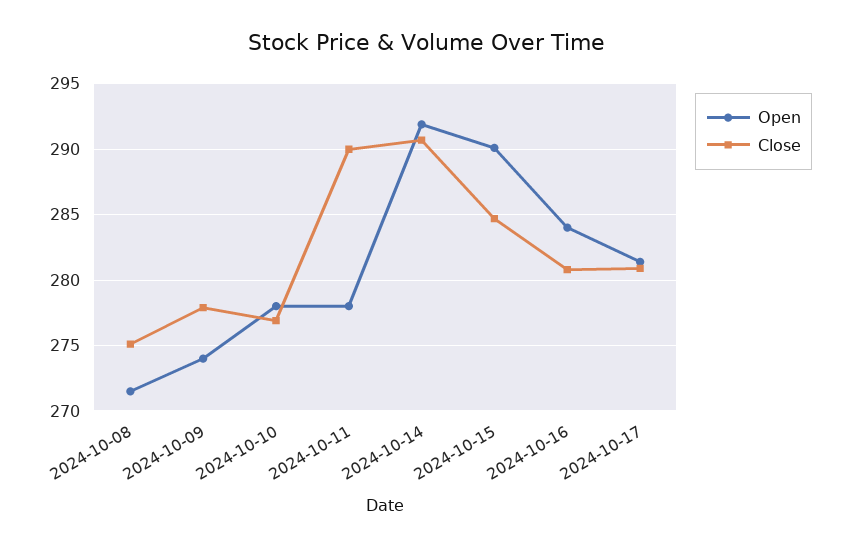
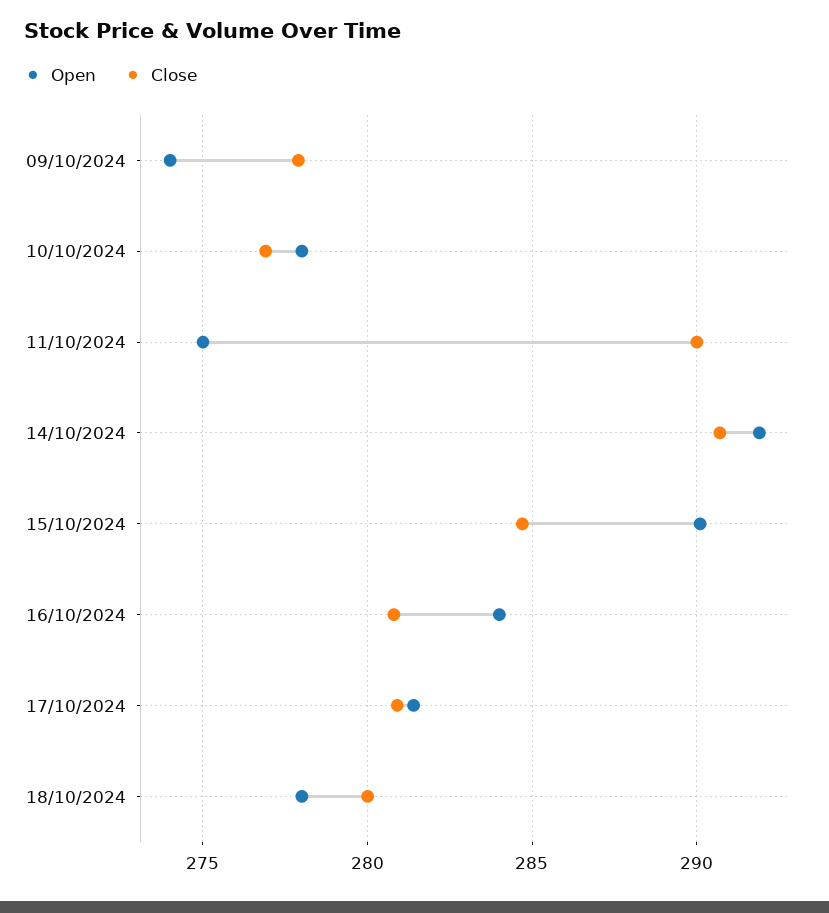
Open, 2024-10-08: 271.5 -> none
Close, 2024-10-08: 275 -> none
Open, 2024-10-11: 278 -> 275
Open, 18/10/2024: none -> 278
Close, 18/10/2024: none -> 280

